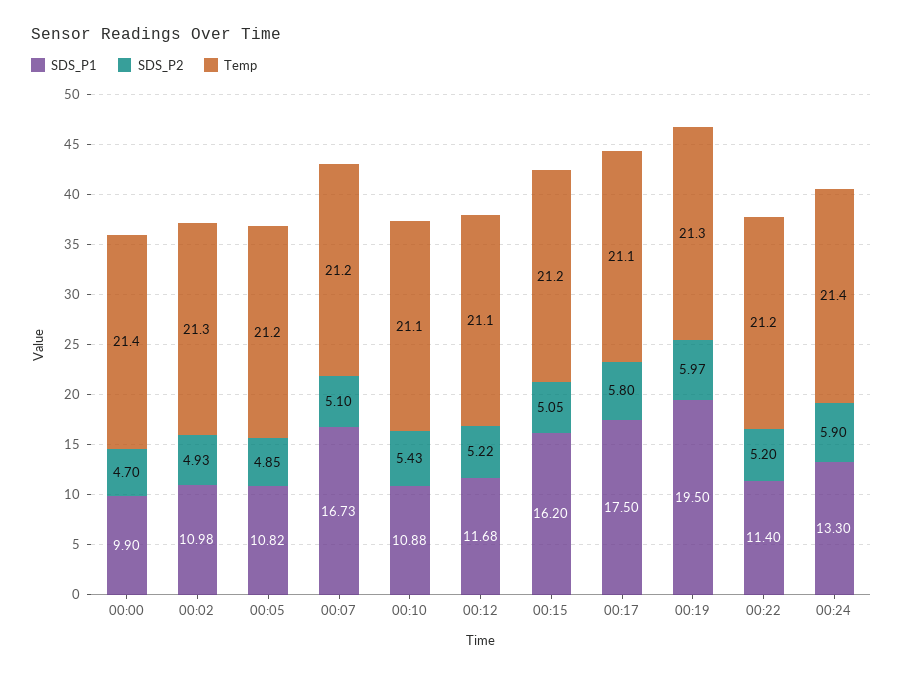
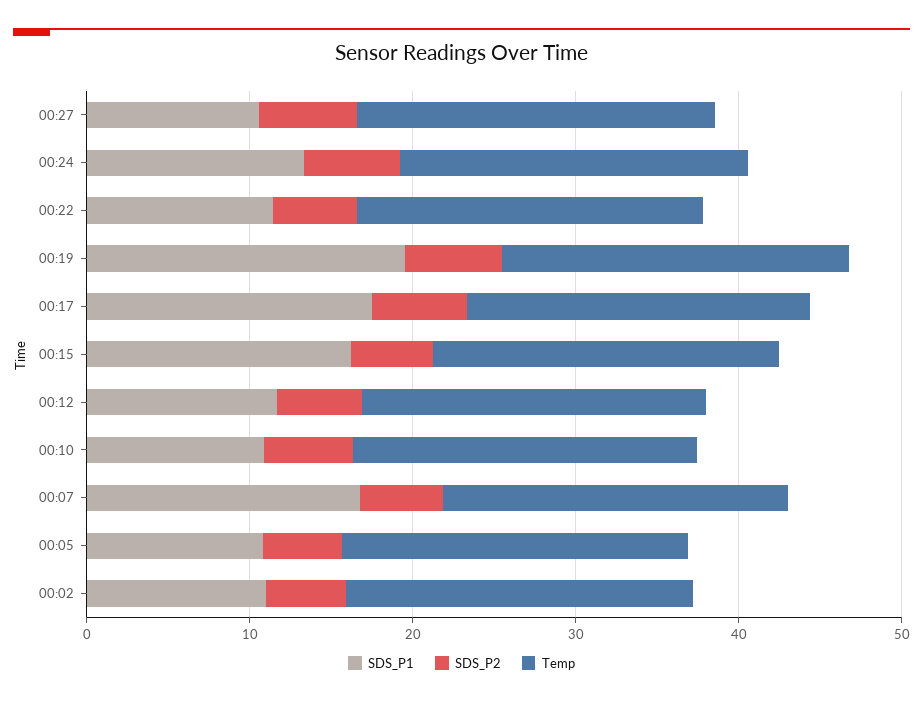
SDS_P1, 00:00: 9.9 -> none
SDS_P2, 00:00: 4.7 -> none
Temp, 00:00: 21.4 -> none
SDS_P1, 00:27: none -> 10
SDS_P2, 00:27: none -> 6
Temp, 00:27: none -> 22

